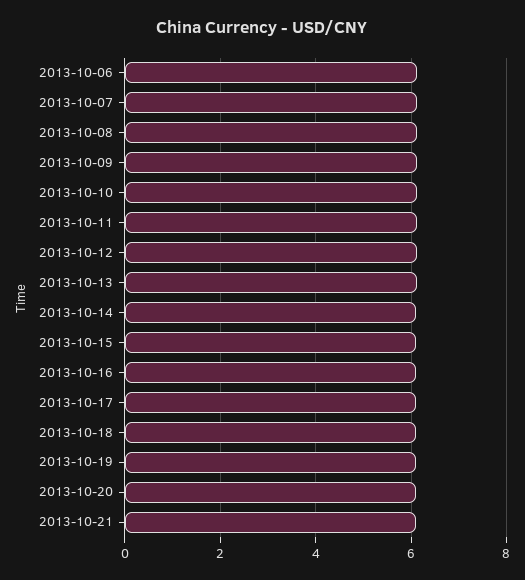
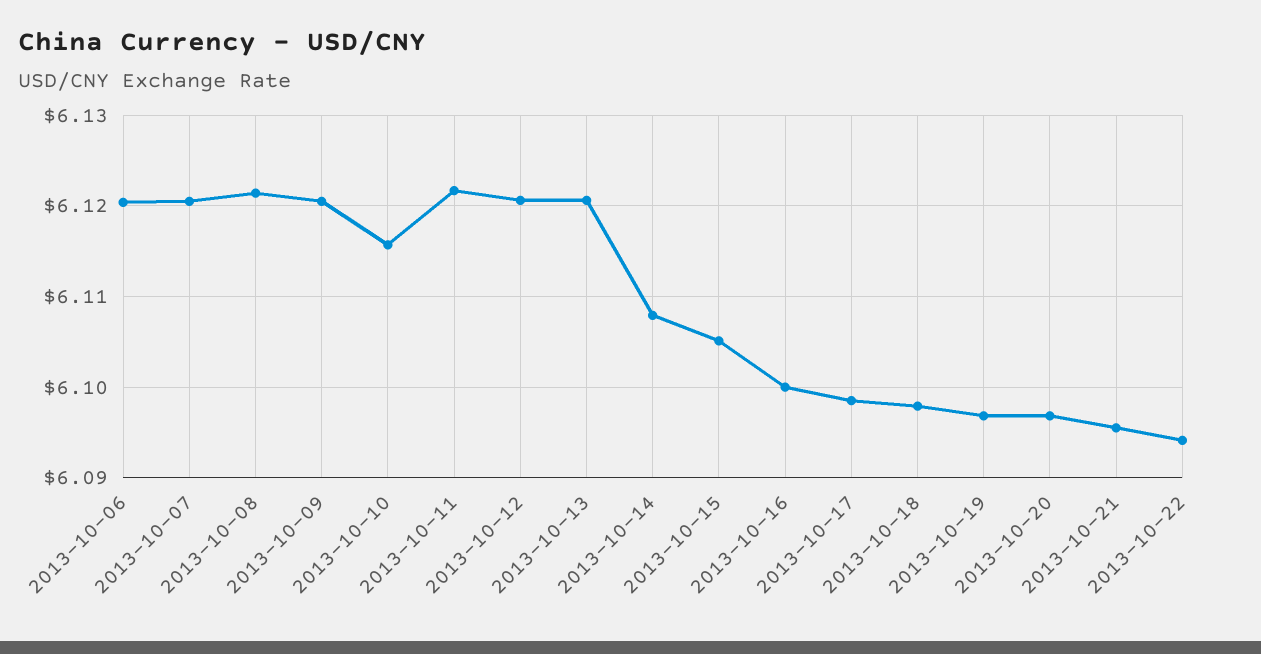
2013-10-22: none -> 6.094

